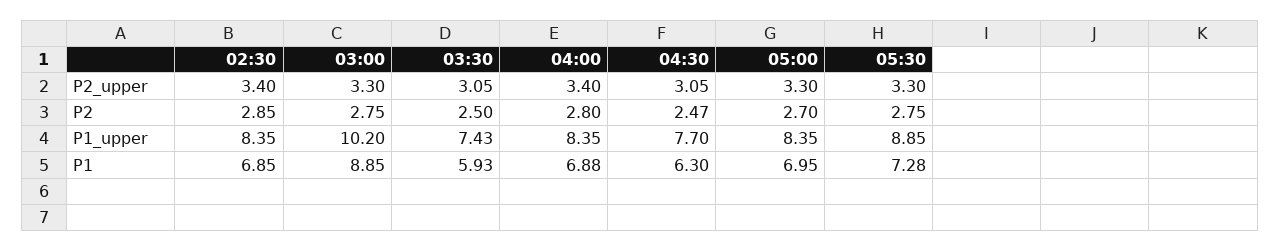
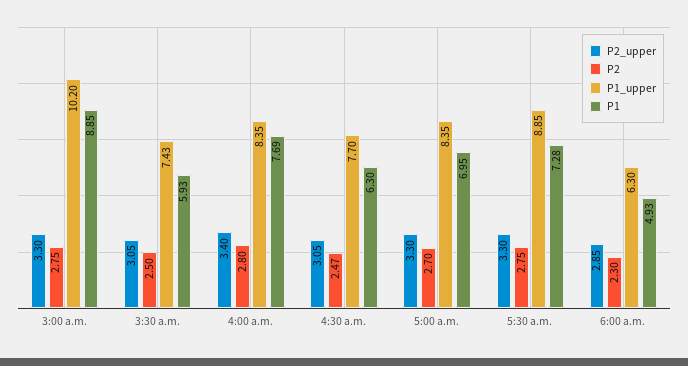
P2_upper, 02:30: 3.4 -> none
P2, 02:30: 2.85 -> none
P1_upper, 02:30: 8.35 -> none
P1, 02:30: 6.85 -> none
P1, 04:00: 6.88 -> 7.69
P2_upper, 6:00 a.m.: none -> 2.85
P2, 6:00 a.m.: none -> 2.3
P1_upper, 6:00 a.m.: none -> 6.3
P1, 6:00 a.m.: none -> 4.93

